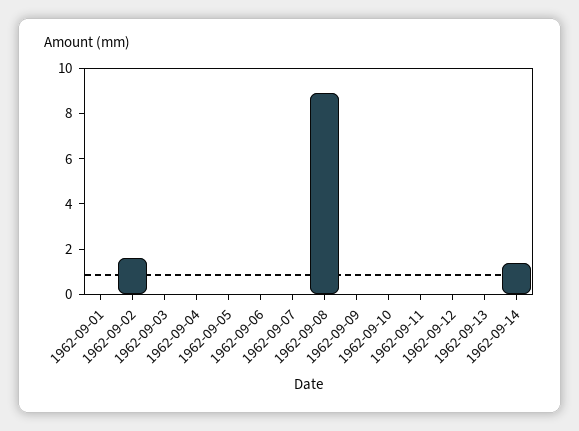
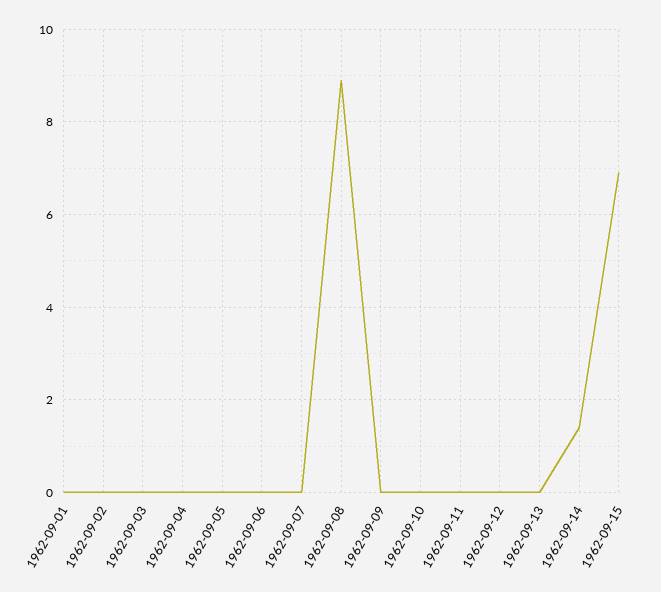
1962-09-02: 1.5 -> 0
1962-09-15: none -> 7

